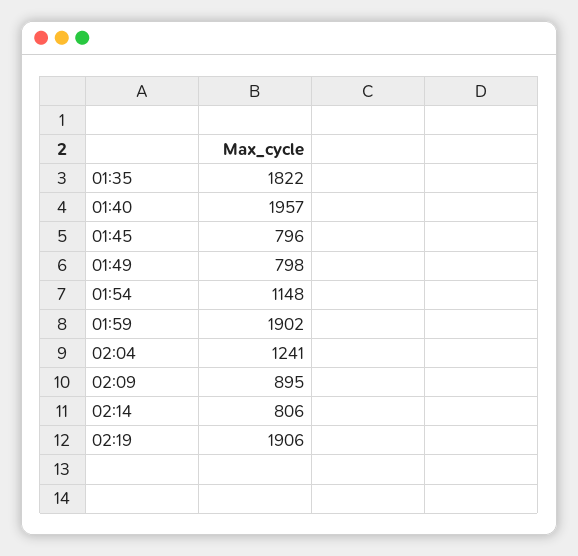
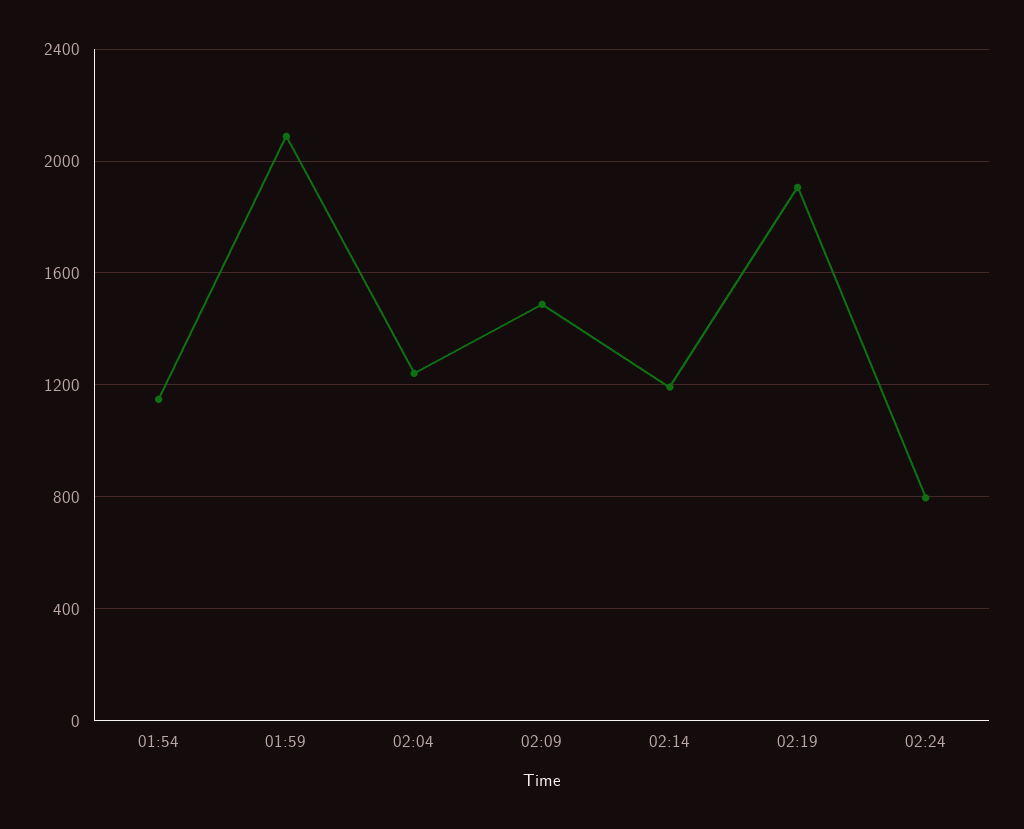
01:35: 1822 -> none
01:40: 1957 -> none
01:45: 796 -> none
01:49: 798 -> none
01:59: 1902 -> 2100
02:09: 895 -> 1500
02:14: 806 -> 1200
02:24: none -> 800

